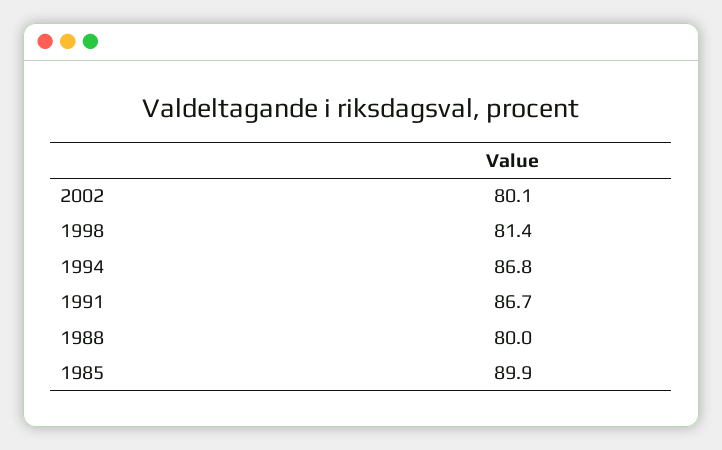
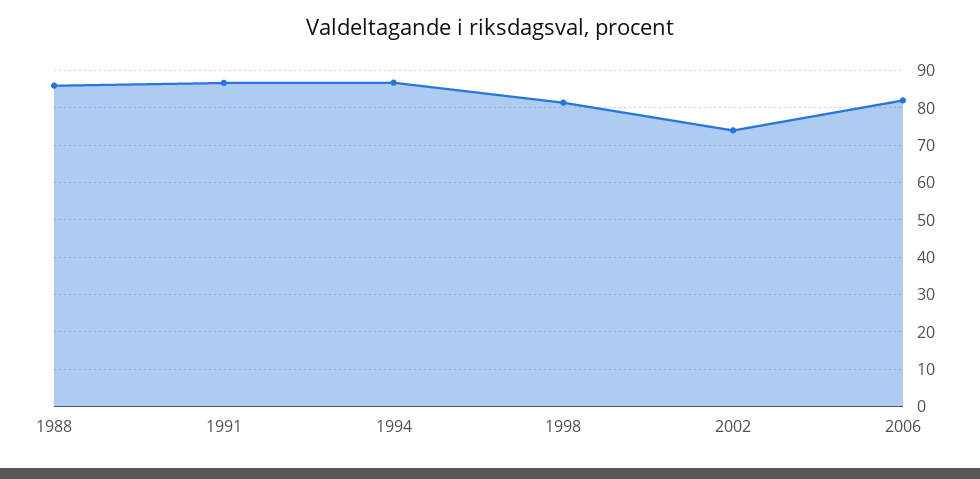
2002: 80.1 -> 74
1988: 80 -> 86
1985: 89.9 -> none
2006: none -> 82

